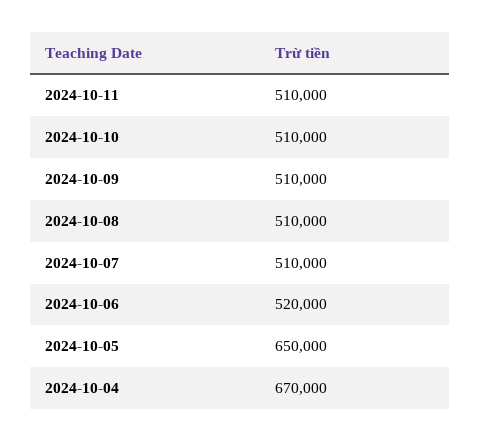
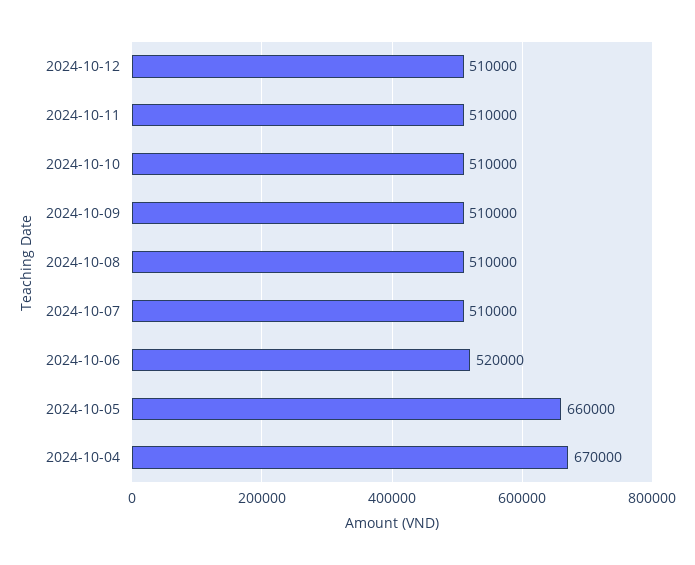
2024-10-05: 650000 -> 660000
2024-10-12: none -> 510000

